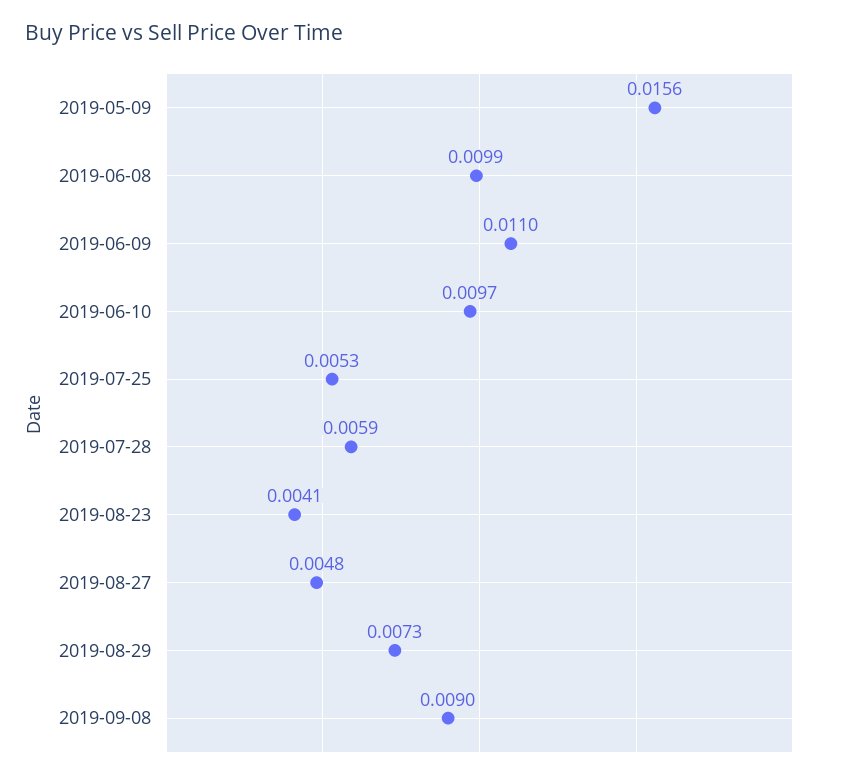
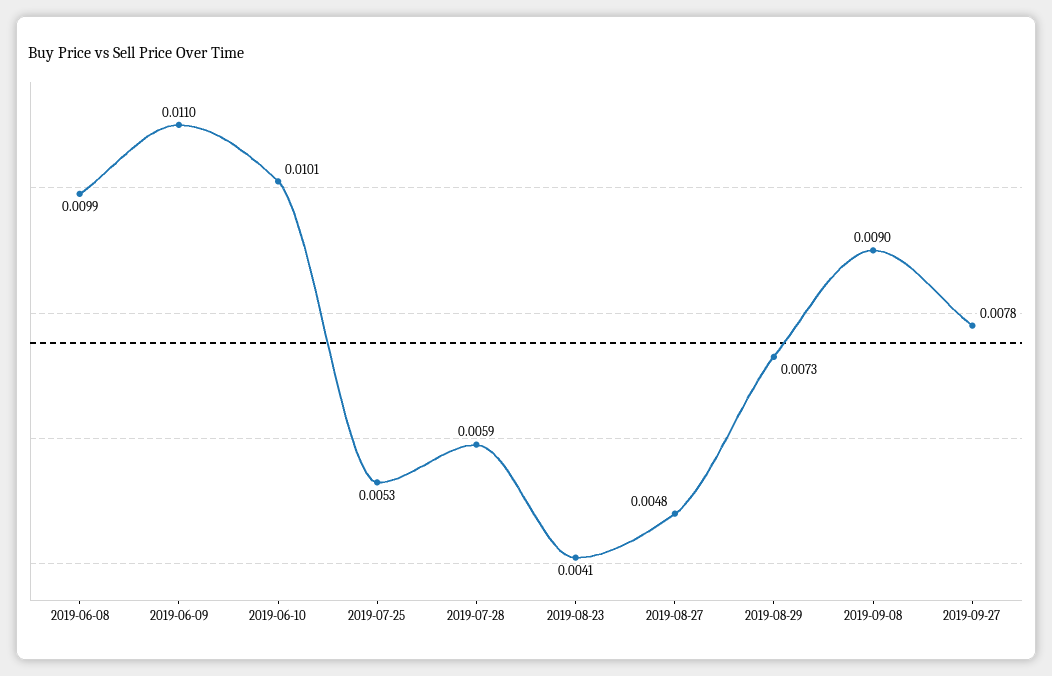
2019-05-09: 0.0156 -> none
2019-06-10: 0.0097 -> 0.0101
2019-09-27: none -> 0.0078

